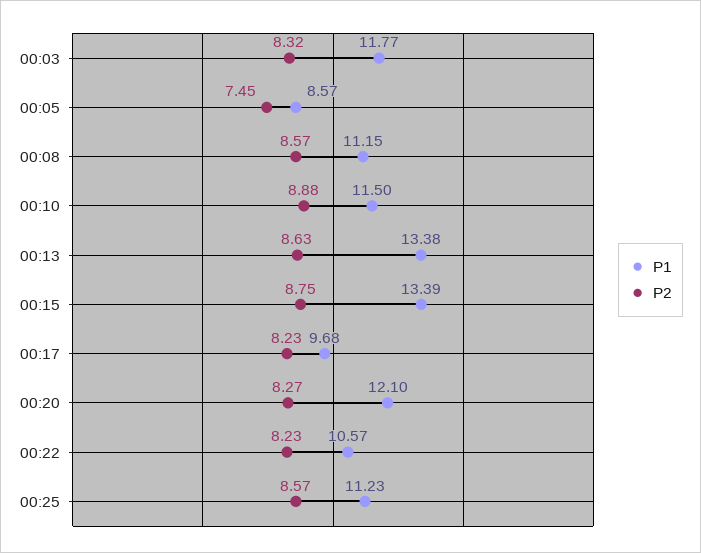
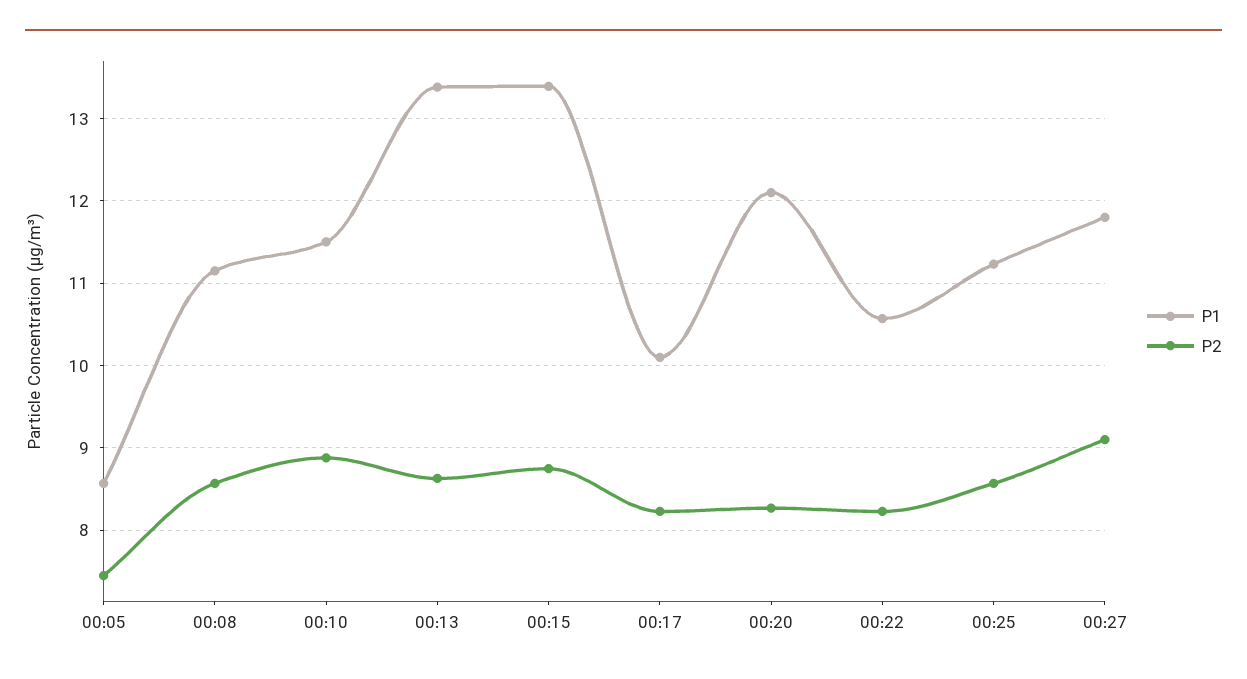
P1, 00:03: 11.77 -> none
P2, 00:03: 8.32 -> none
P1, 00:17: 9.68 -> 10.1
P1, 00:27: none -> 11.8
P2, 00:27: none -> 9.1

